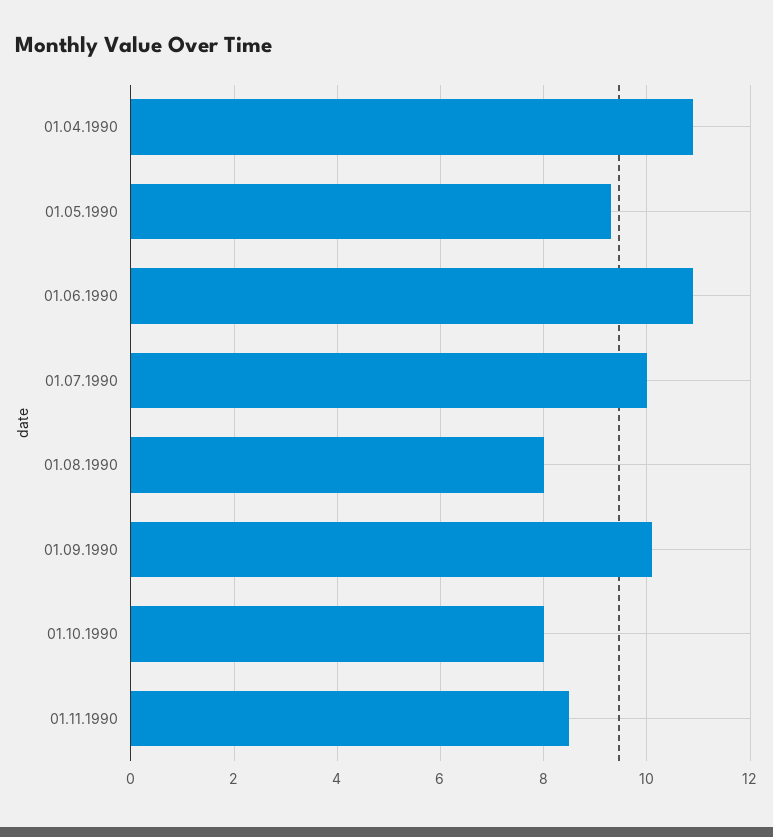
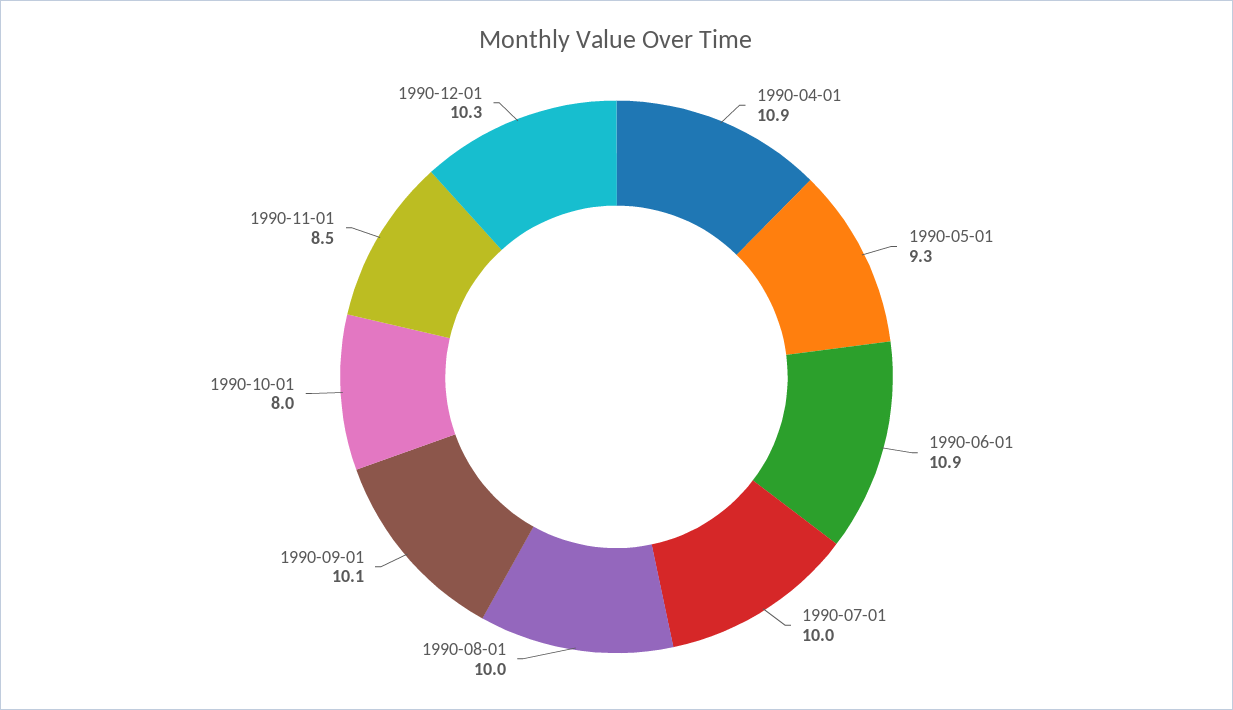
01.08.1990: 8 -> 10
1990-12-01: none -> 10.3

